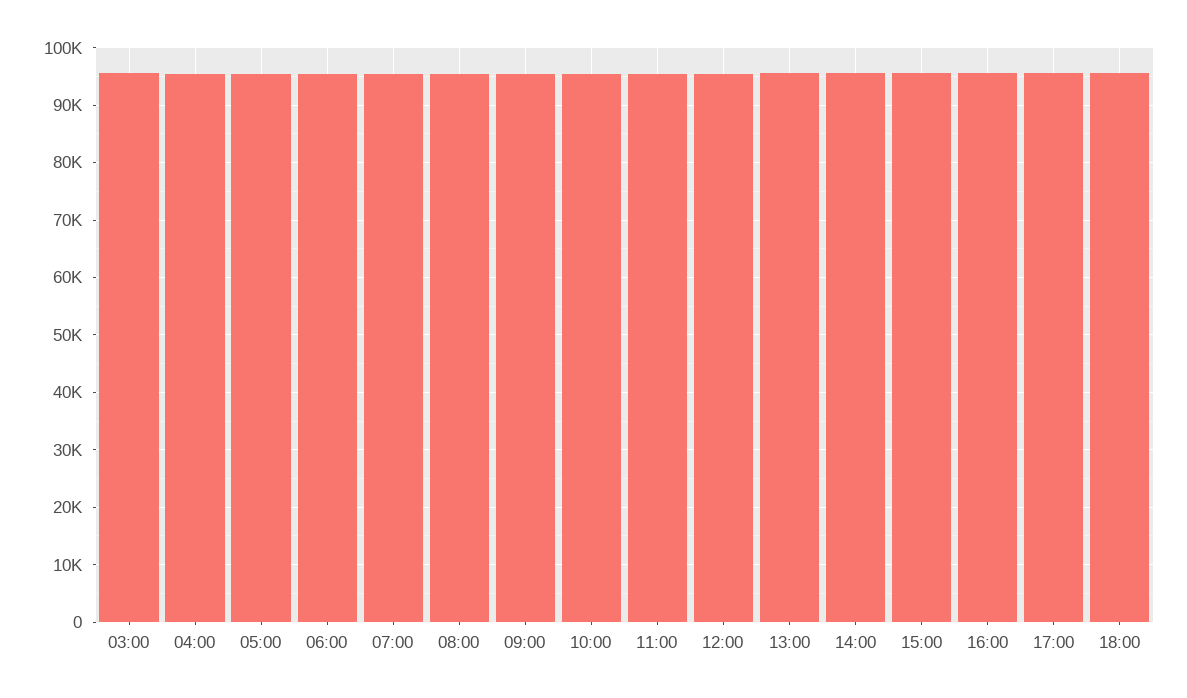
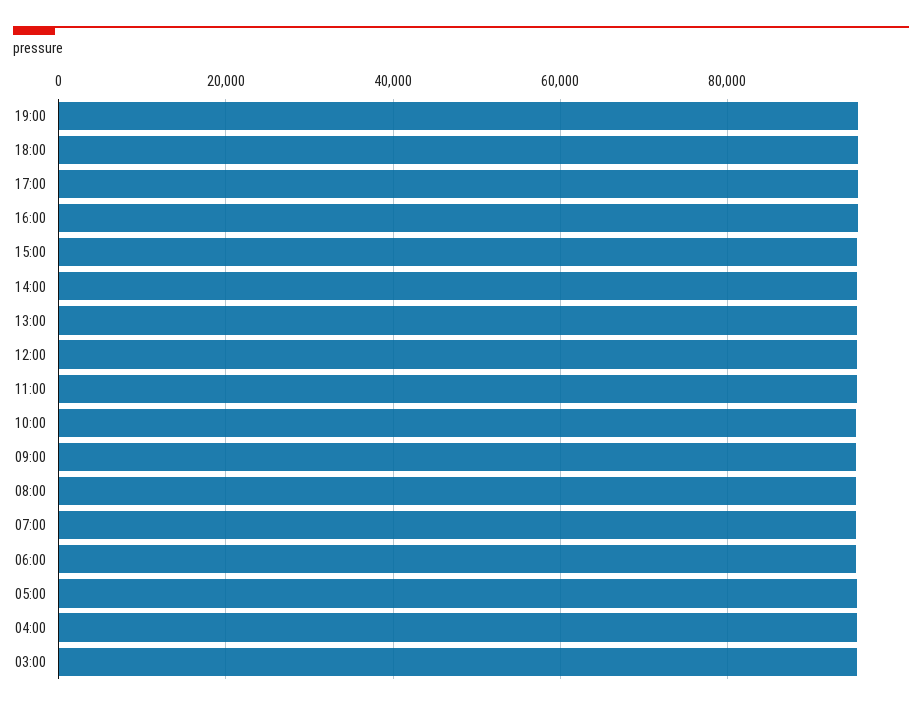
19:00: none -> 96000

